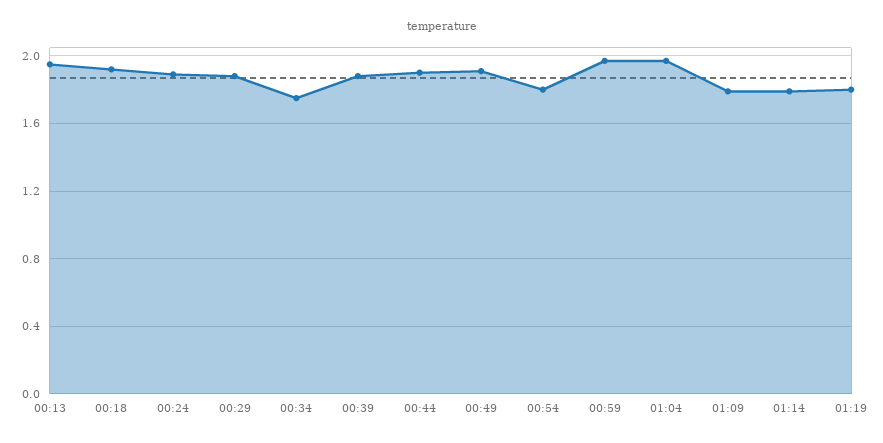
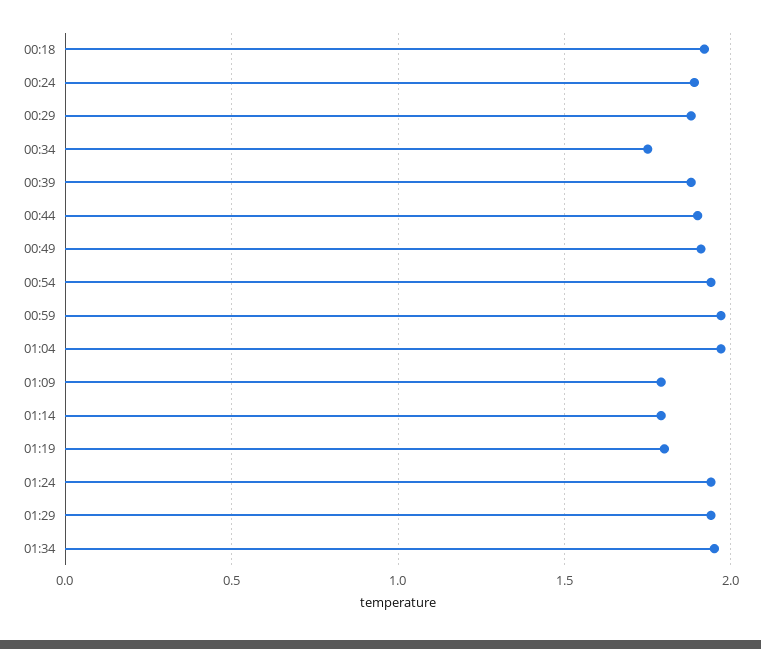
00:13: 1.95 -> none
00:54: 1.8 -> 1.95
01:24: none -> 1.95
01:29: none -> 1.95
01:34: none -> 1.95

